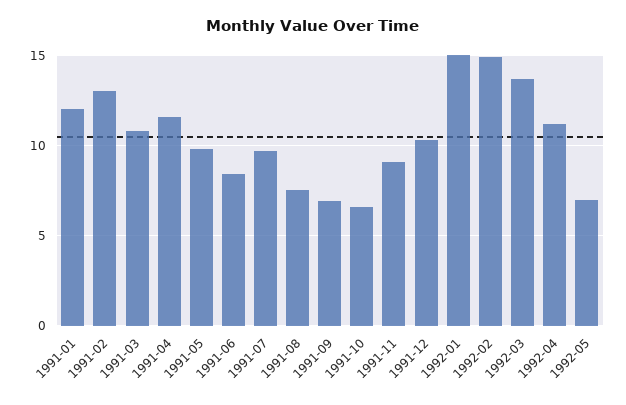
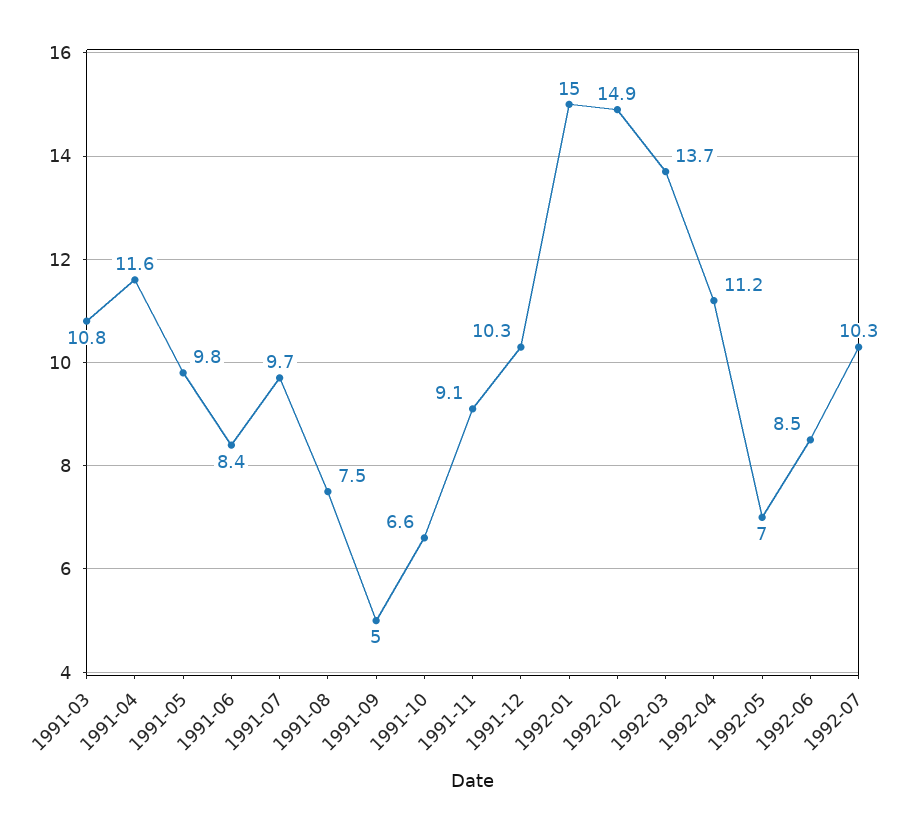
1991-01: 12 -> none
1991-02: 13 -> none
1991-09: 7 -> 5
1992-06: none -> 8.5
1992-07: none -> 10.3

